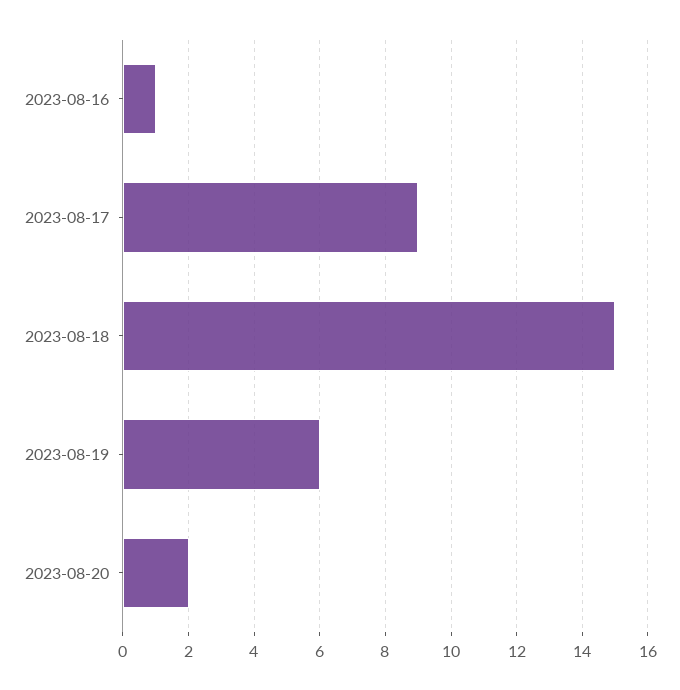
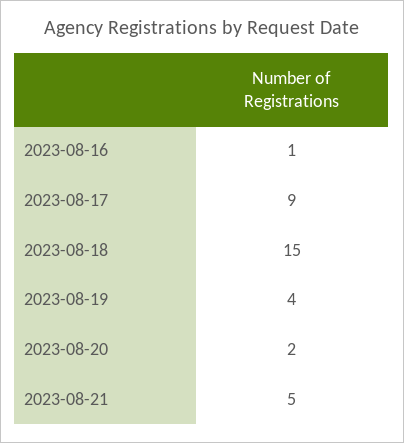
2023-08-19: 6 -> 4
2023-08-21: none -> 5

